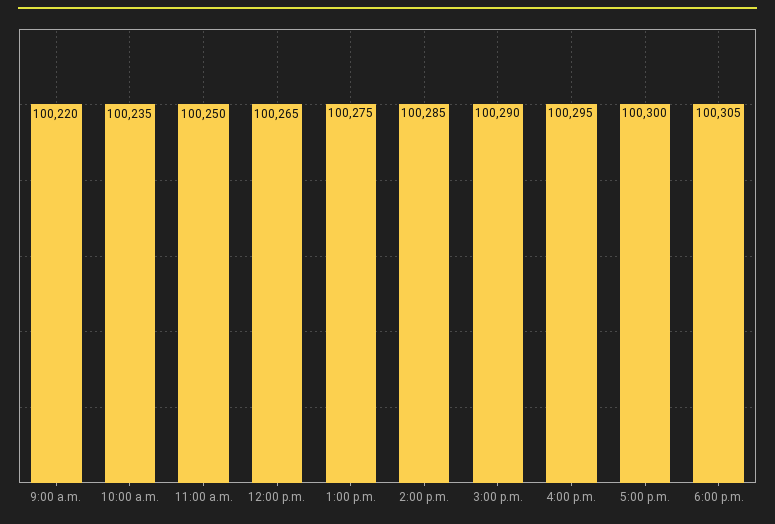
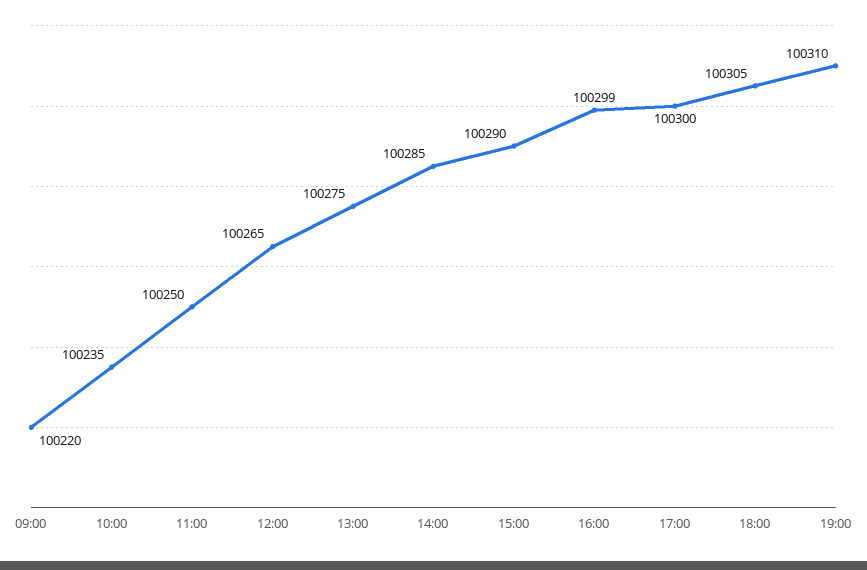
4:00 p.m.: 100295 -> 100299
19:00: none -> 100310

